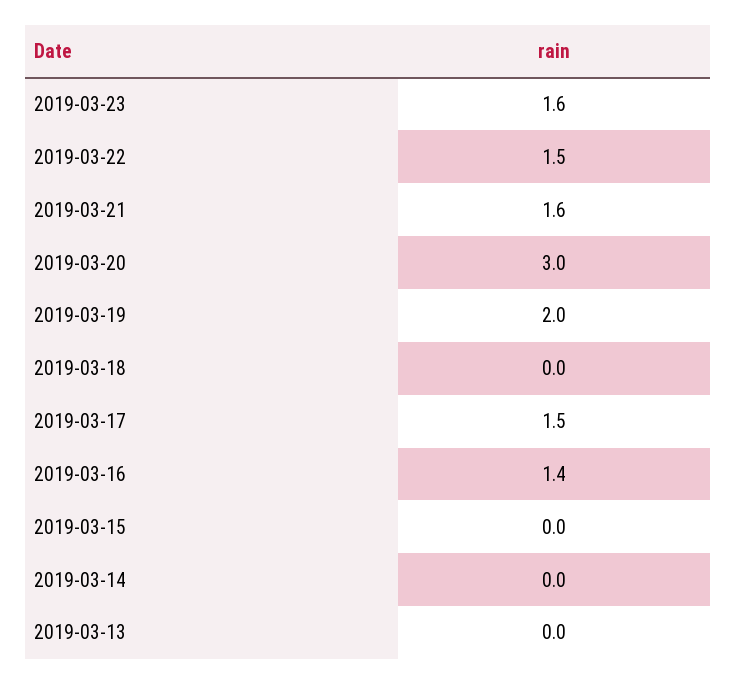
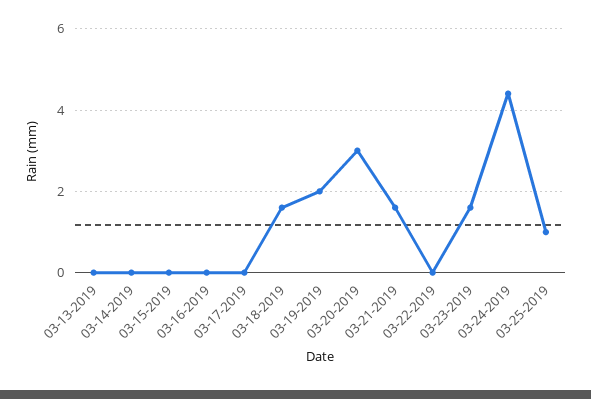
2019-03-22: 1.5 -> 0
2019-03-18: 0 -> 1.5
2019-03-17: 1.5 -> 0
2019-03-16: 1.4 -> 0
03-24-2019: none -> 4.5
03-25-2019: none -> 1

